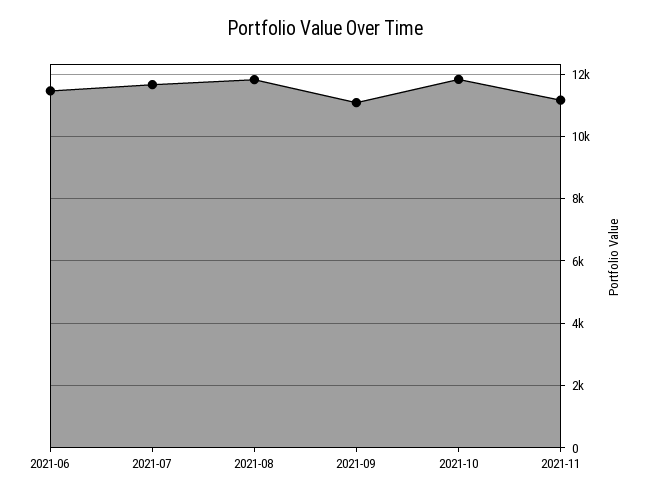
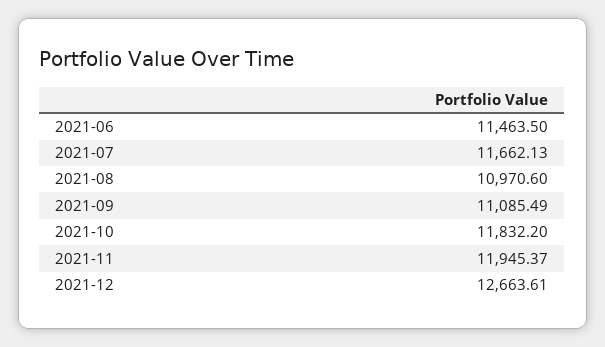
2021-08: 11800 -> 10970.6
2021-11: 11200 -> 11945.37
2021-12: none -> 12663.61

